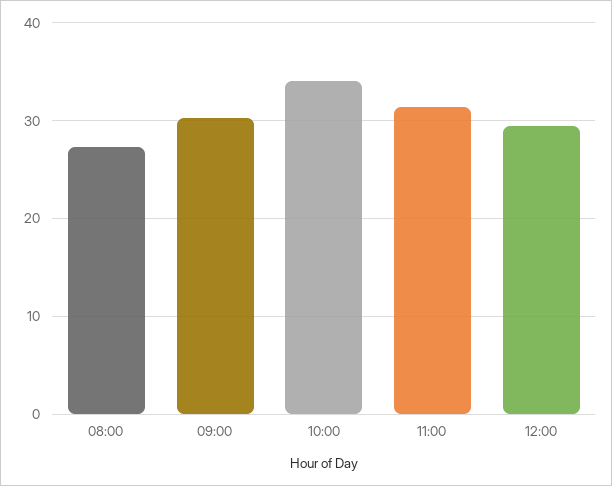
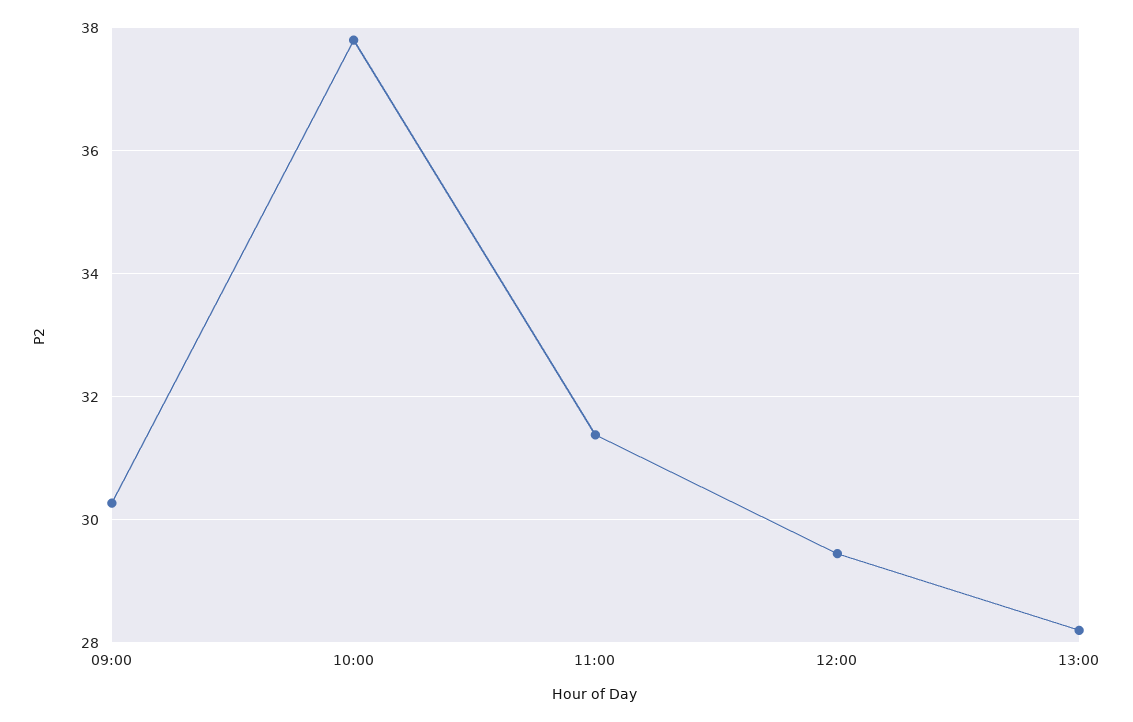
08:00: 27 -> none
10:00: 34 -> 37.8
13:00: none -> 28.2

